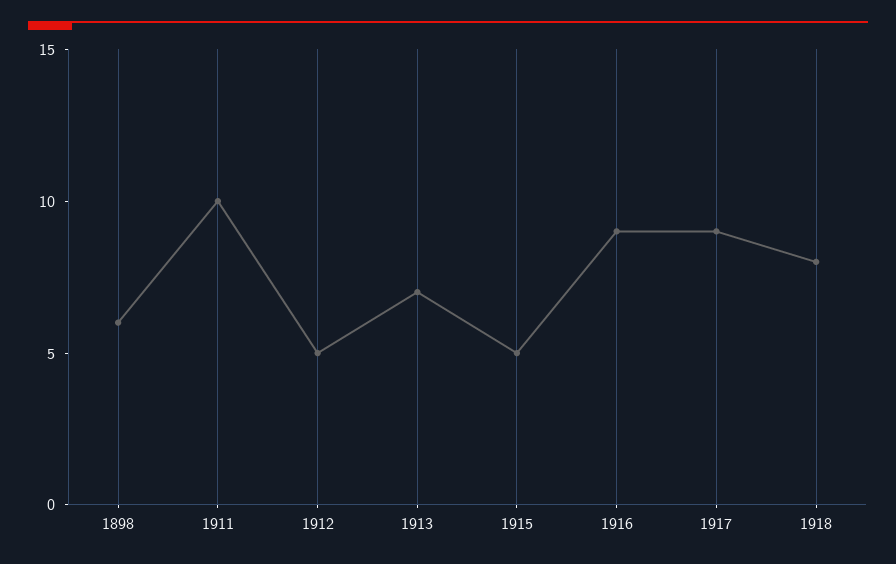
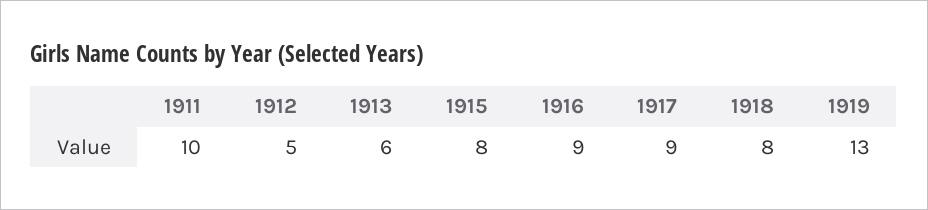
1898: 6 -> none
1913: 7 -> 6
1915: 5 -> 8
1919: none -> 13

